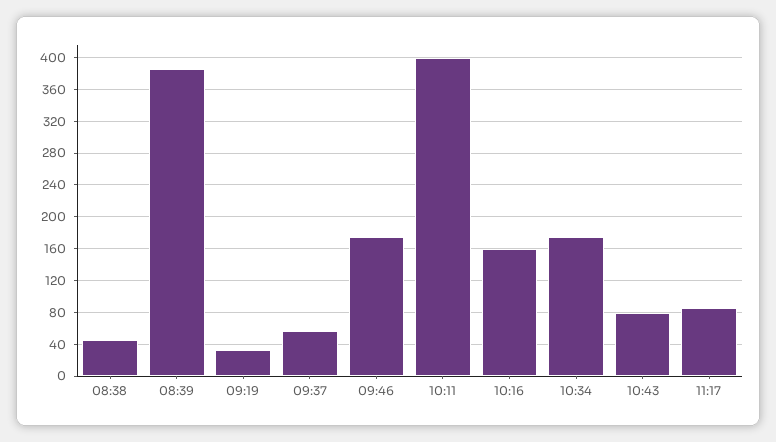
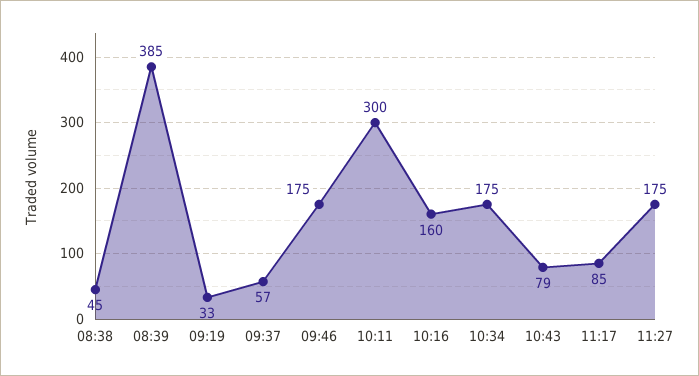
10:11: 400 -> 300
11:27: none -> 175

